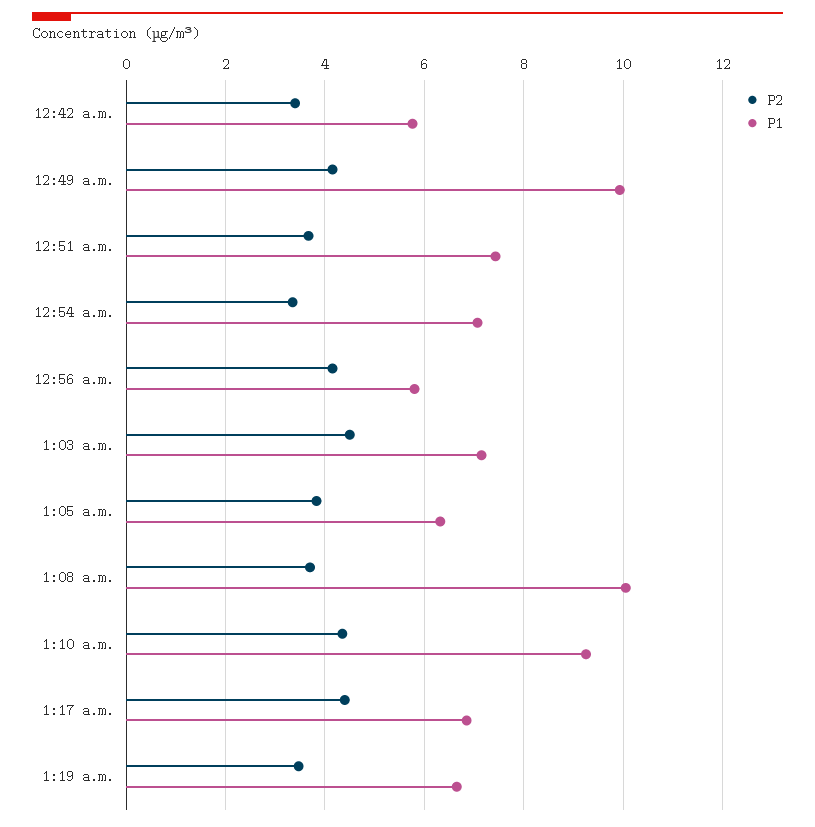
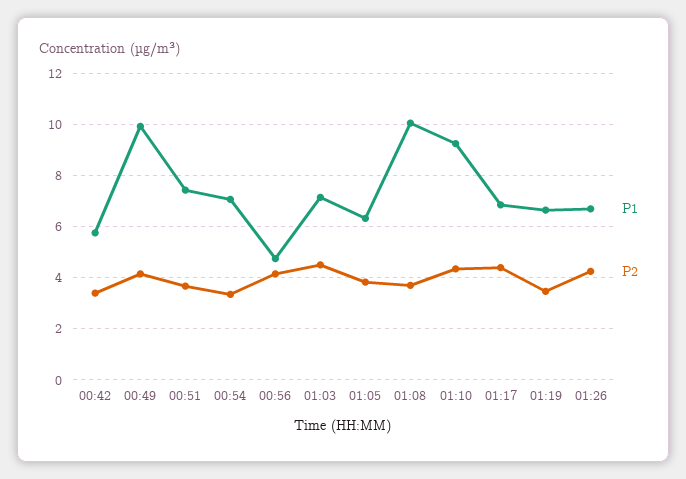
P1, 12:56 a.m.: 5.8 -> 4.75
P1, 01:26: none -> 6.75
P2, 01:26: none -> 4.25

